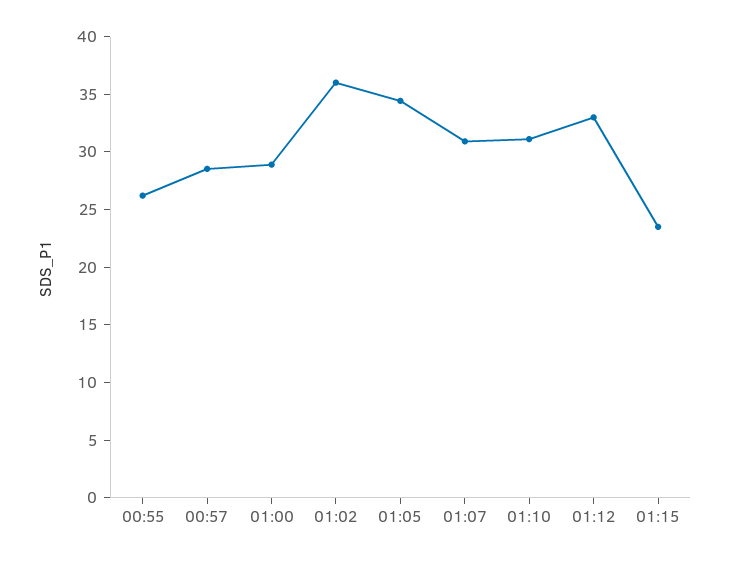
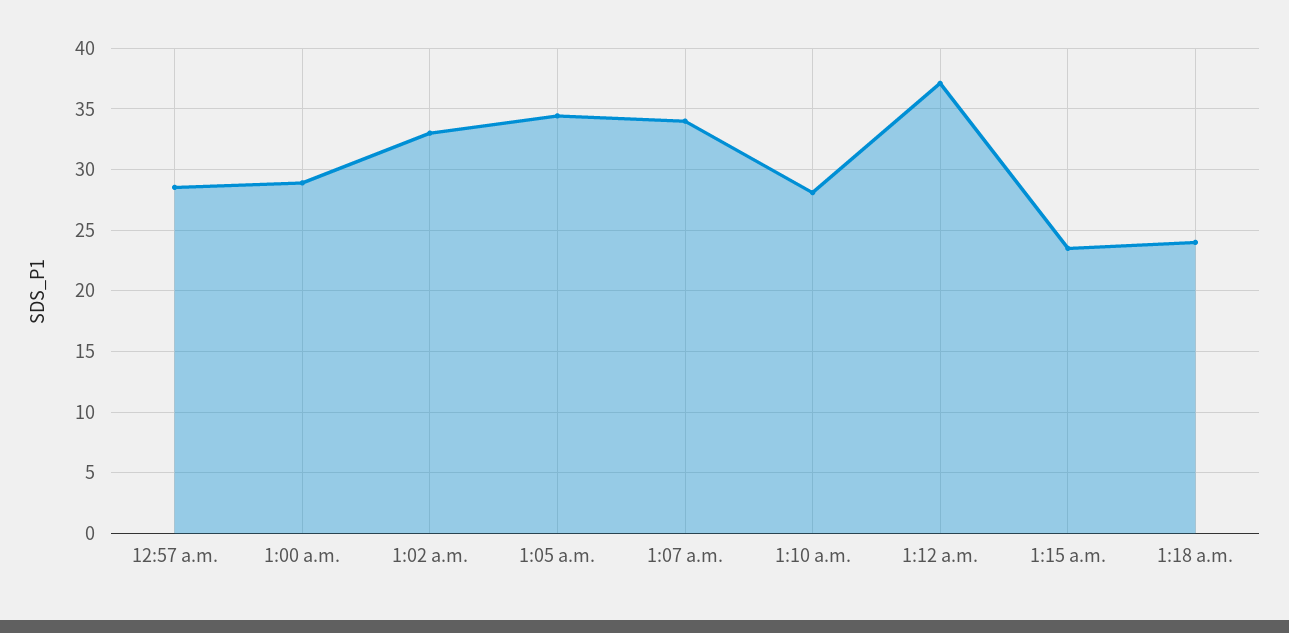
00:55: 26 -> none
01:02: 36 -> 33
01:07: 31 -> 34
01:10: 31 -> 28
01:12: 33 -> 37
1:18 a.m.: none -> 24

